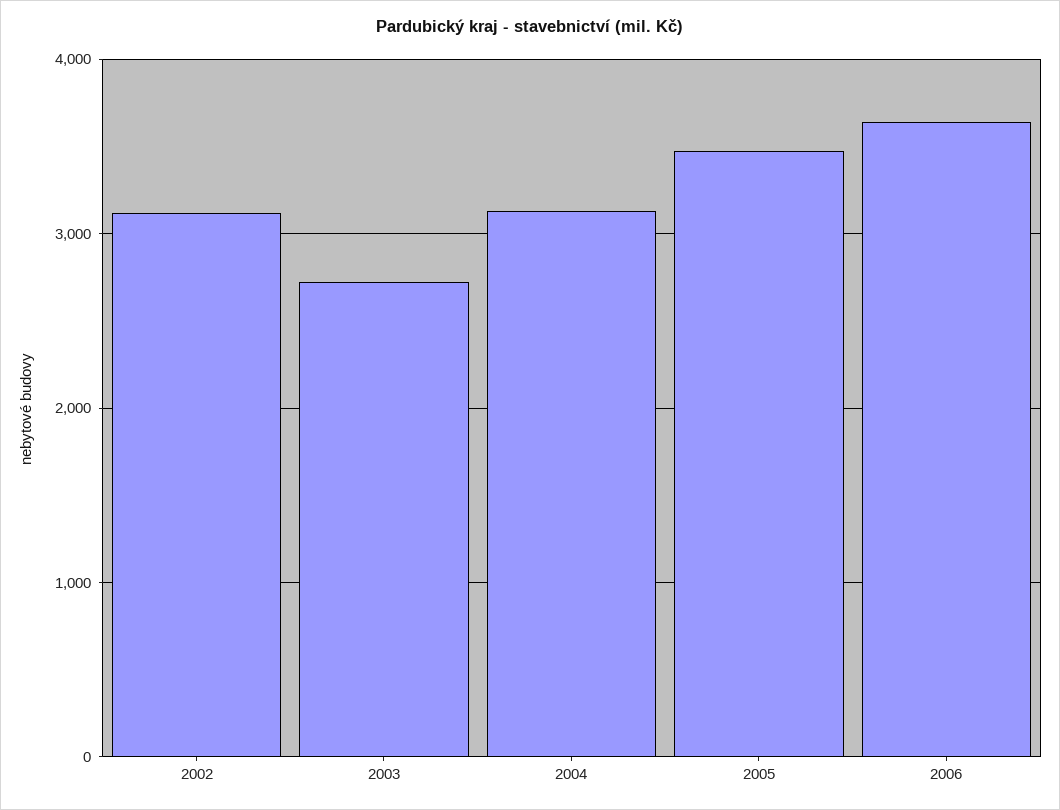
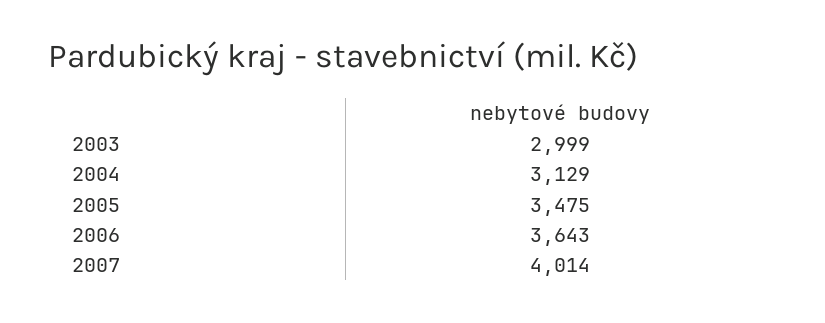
2002: 3100 -> none
2003: 2700 -> 2999
2007: none -> 4014

